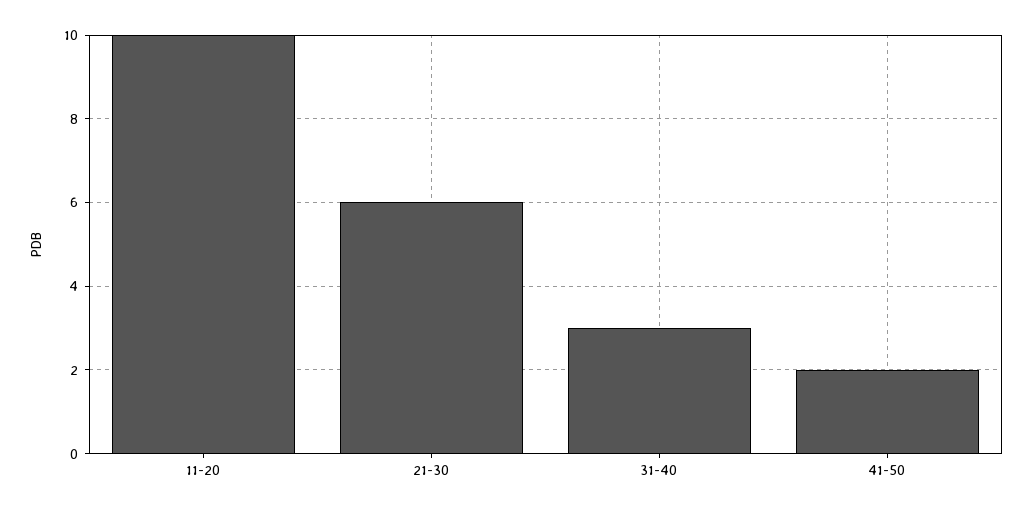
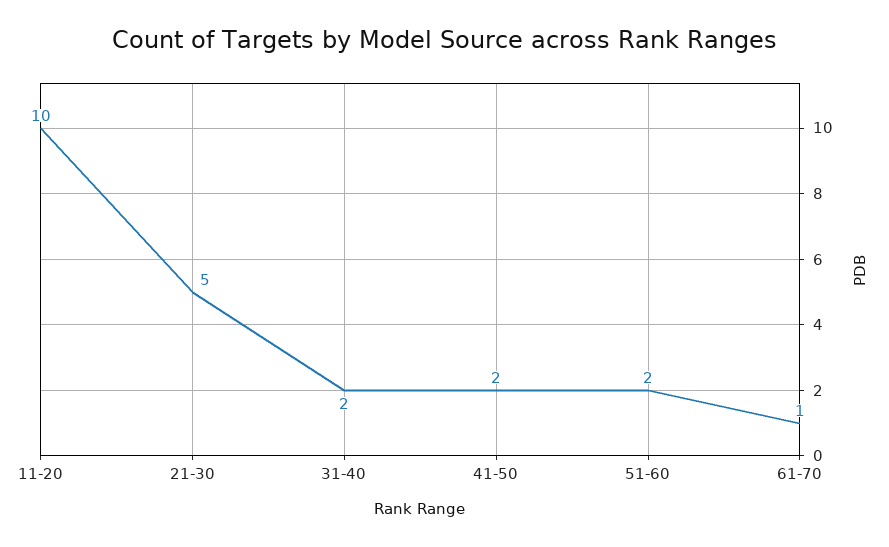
21-30: 6 -> 5
31-40: 3 -> 2
51-60: none -> 2
61-70: none -> 1

